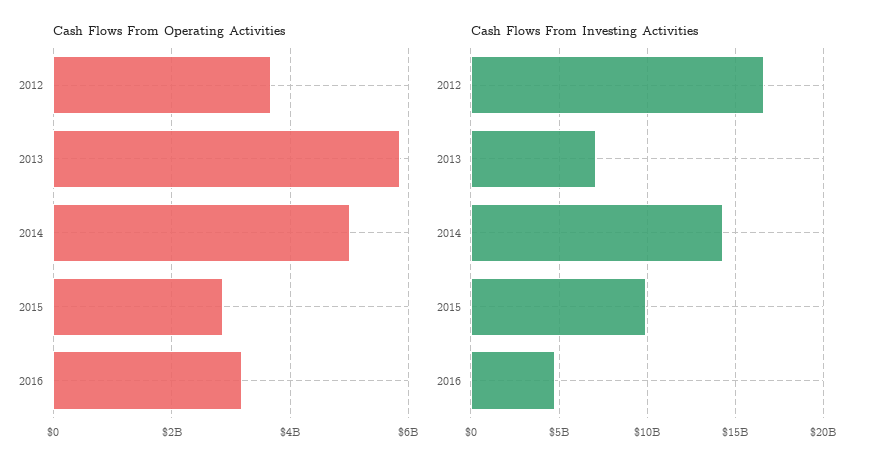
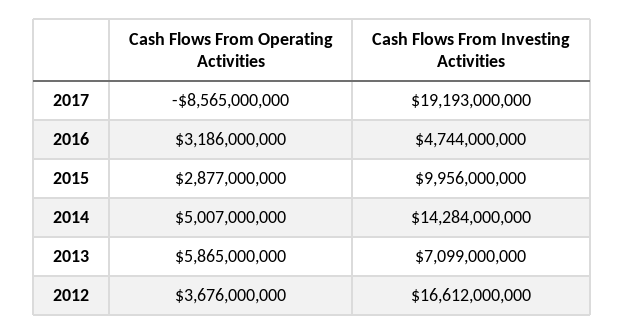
Cash Flows From Operating Activities, 2017: none -> -8565000000
Cash Flows From Investing Activities, 2017: none -> 19193000000

